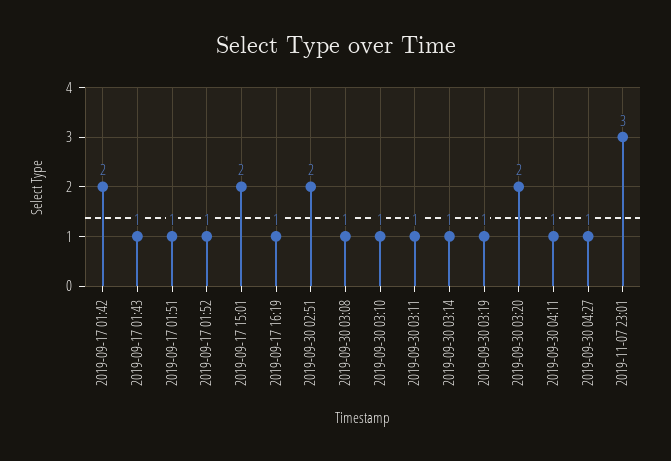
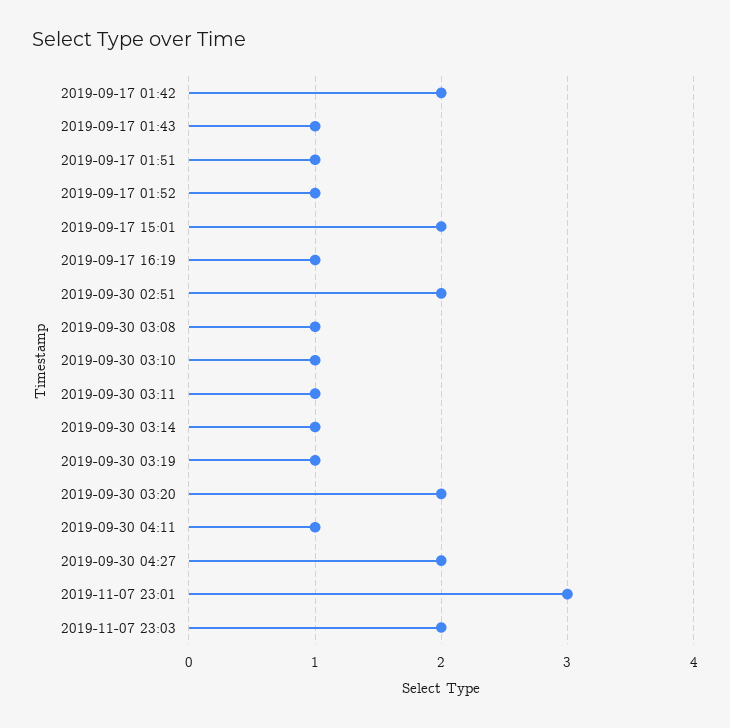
2019-09-30 04:27: 1 -> 2
2019-11-07 23:03: none -> 2

